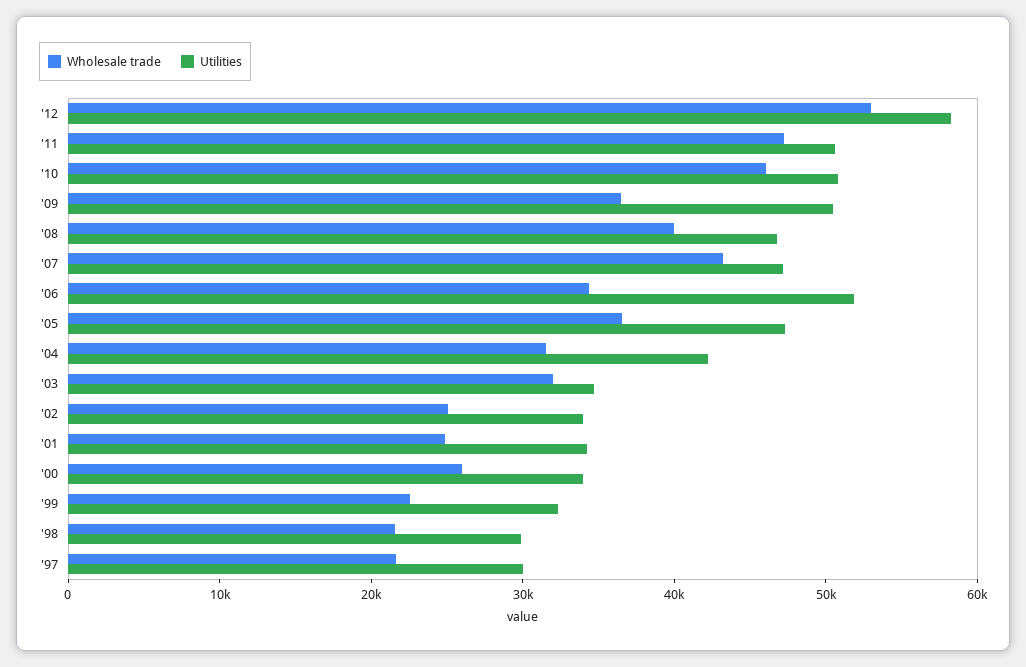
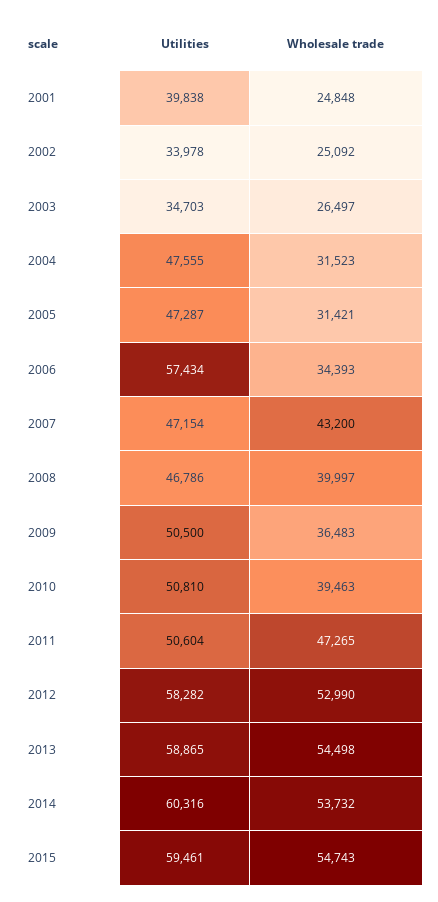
Wholesale trade, '10: 46000 -> 39463
Utilities, '06: 52000 -> 57434
Wholesale trade, '05: 36000 -> 31421
Utilities, '04: 42000 -> 47555
Wholesale trade, '03: 32000 -> 26497
Utilities, '01: 34000 -> 39838
Wholesale trade, '00: 26000 -> none
Utilities, '00: 34000 -> none
Wholesale trade, '99: 22000 -> none
Utilities, '99: 32000 -> none
Wholesale trade, '98: 22000 -> none
Utilities, '98: 30000 -> none
Wholesale trade, '97: 22000 -> none
Utilities, '97: 30000 -> none
Utilities, 2013: none -> 58865
Wholesale trade, 2013: none -> 54498
Utilities, 2014: none -> 60316
Wholesale trade, 2014: none -> 53732
Utilities, 2015: none -> 59461
Wholesale trade, 2015: none -> 54743

